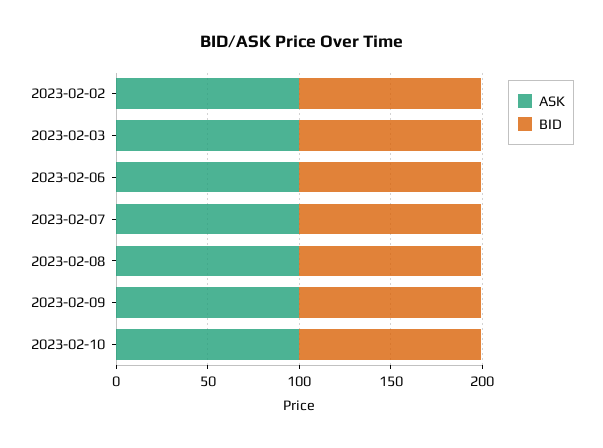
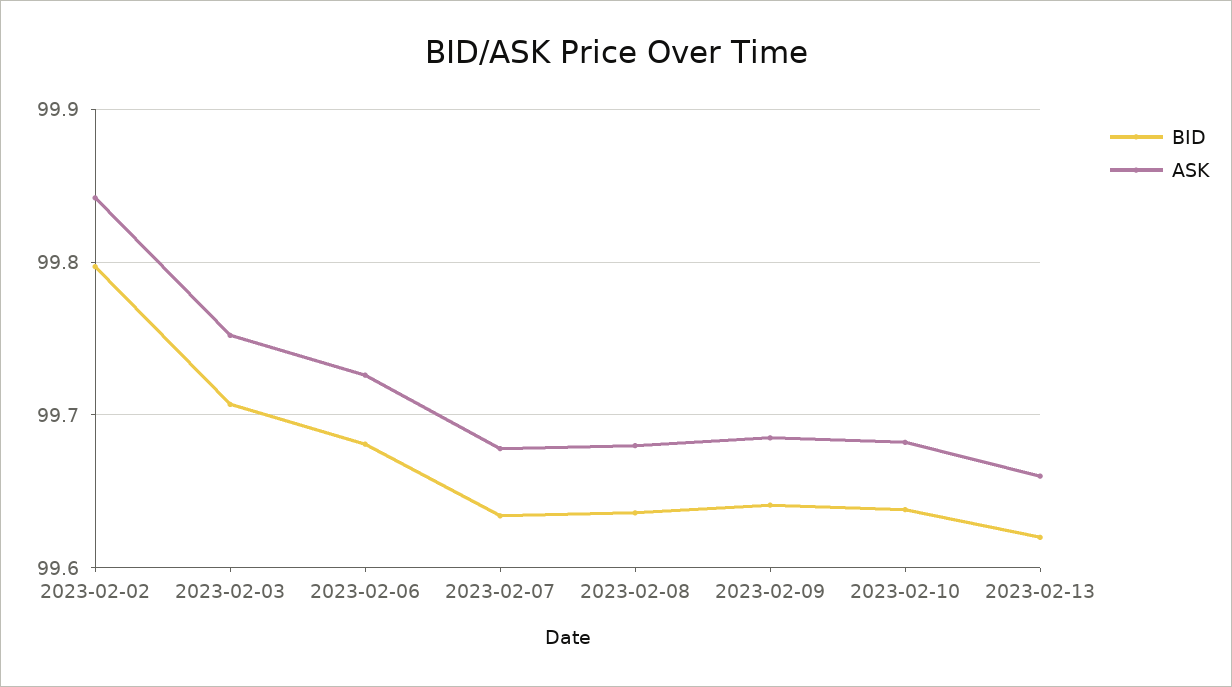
BID, 2023-02-13: none -> 99.62
ASK, 2023-02-13: none -> 99.66

